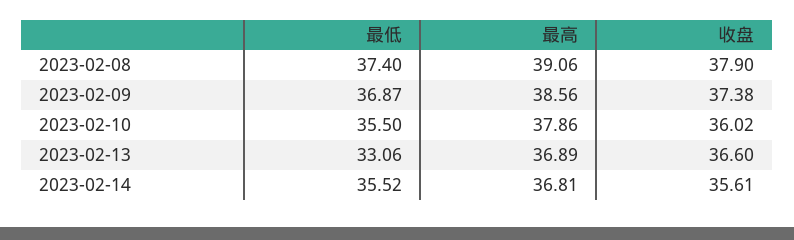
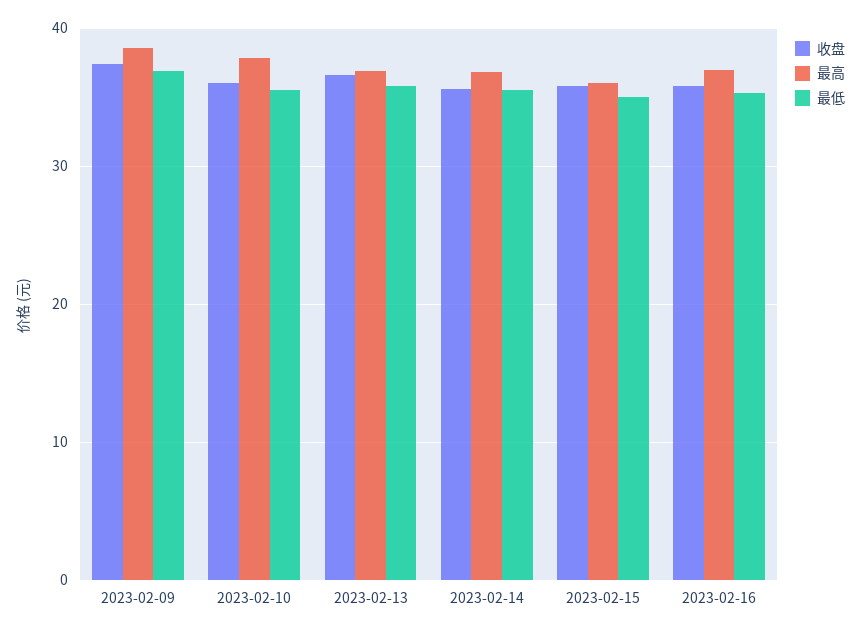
最低, 2023-02-08: 37.4 -> none
最高, 2023-02-08: 39.06 -> none
收盘, 2023-02-08: 37.9 -> none
最低, 2023-02-13: 33.06 -> 36
收盘, 2023-02-15: none -> 36
最高, 2023-02-15: none -> 36
最低, 2023-02-15: none -> 35
收盘, 2023-02-16: none -> 36
最高, 2023-02-16: none -> 37
最低, 2023-02-16: none -> 35

